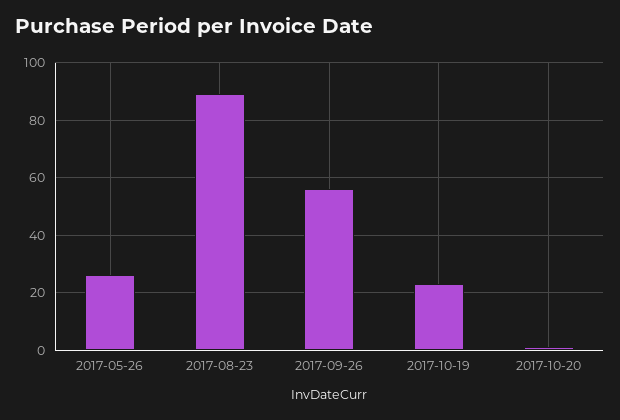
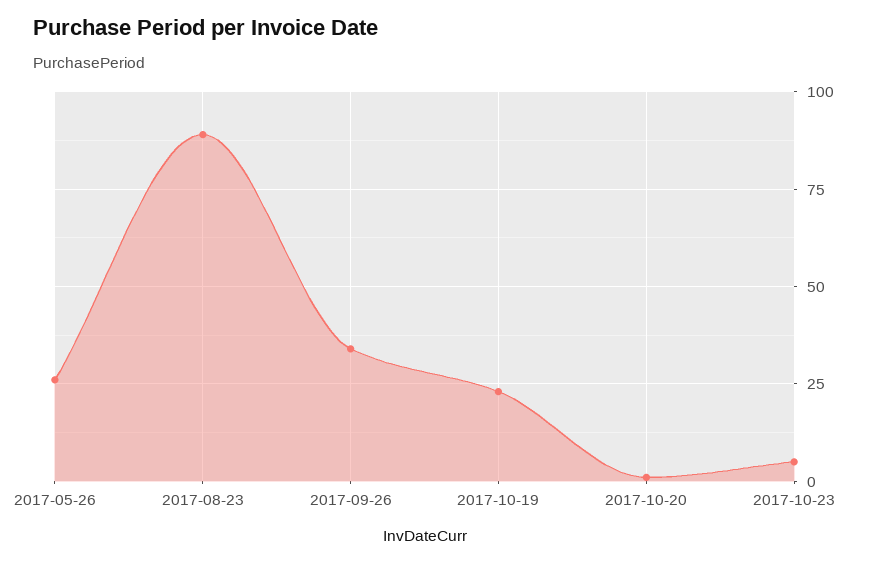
2017-09-26: 55 -> 35
2017-10-23: none -> 5

